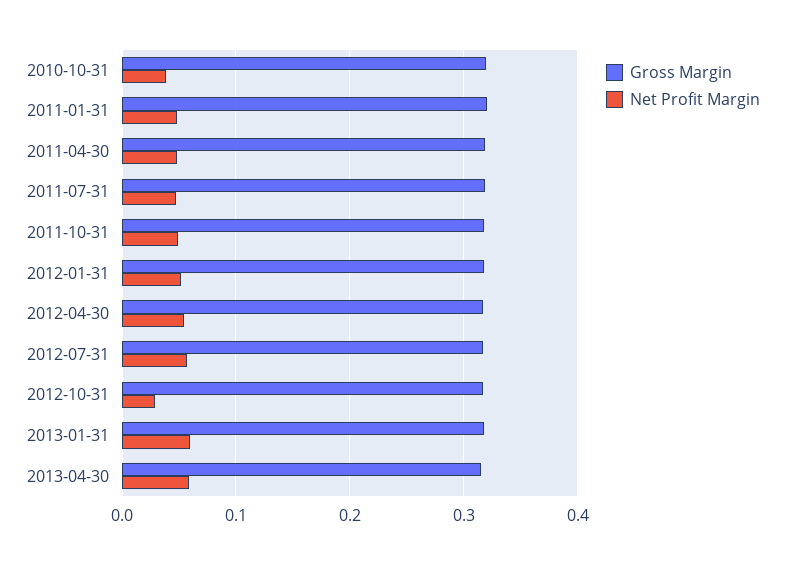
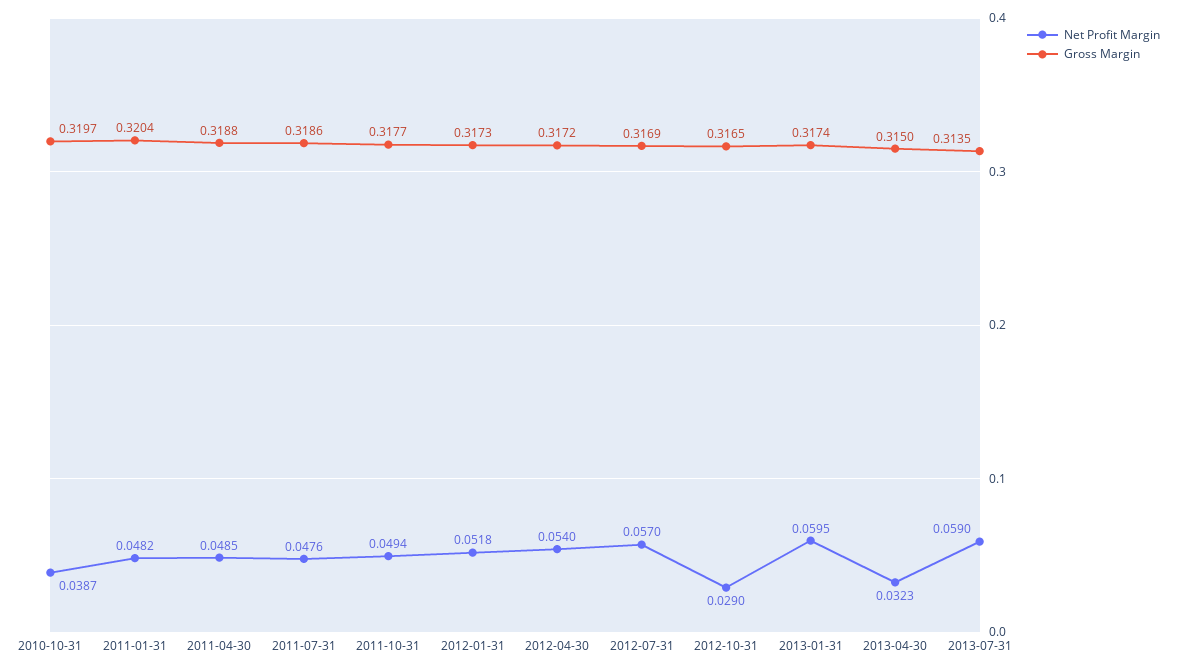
Net Profit Margin, 2013-04-30: 0.06 -> 0.0323
Net Profit Margin, 2013-07-31: none -> 0.059
Gross Margin, 2013-07-31: none -> 0.3135

